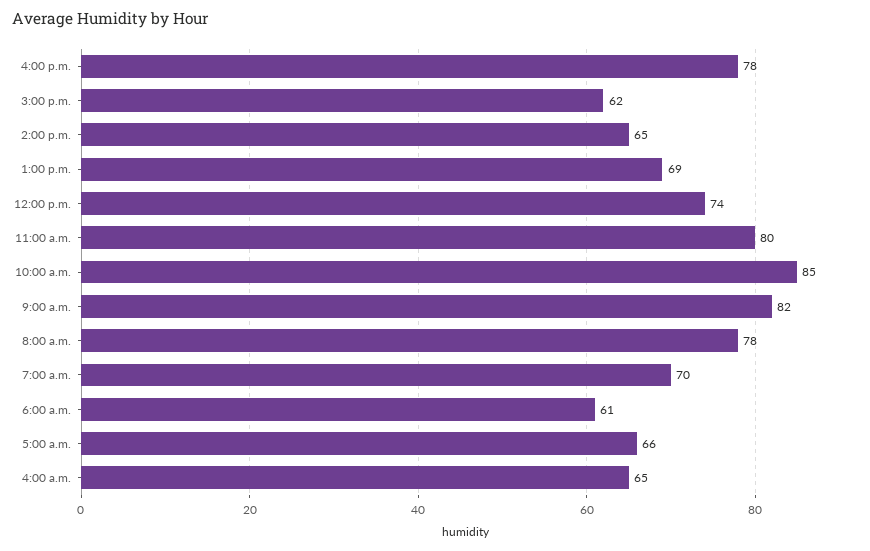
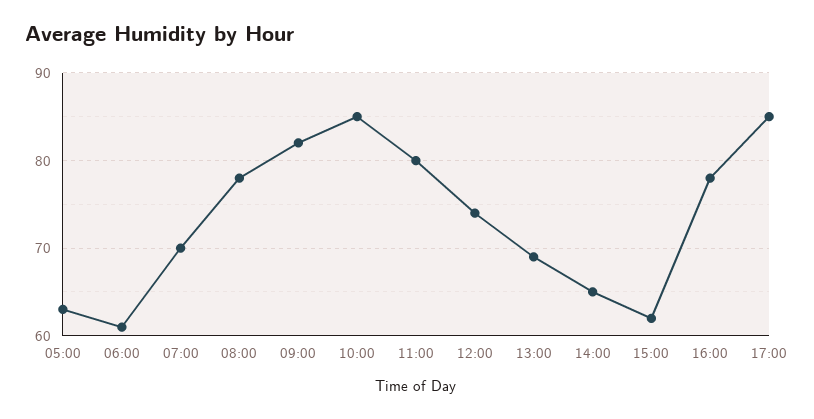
5:00 a.m.: 66 -> 63
4:00 a.m.: 65 -> none
17:00: none -> 85

